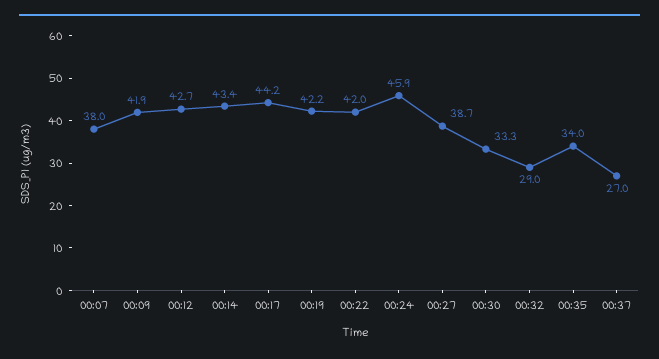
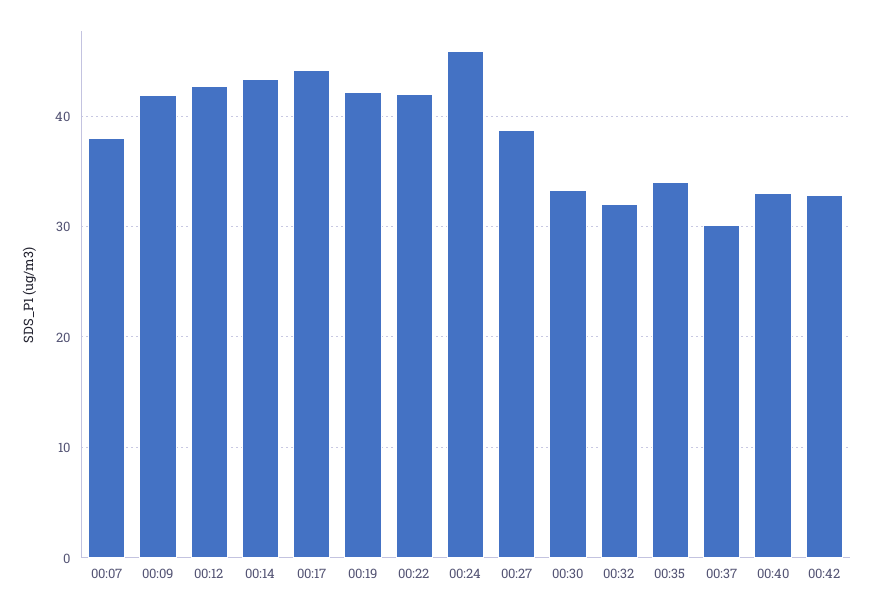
00:32: 29 -> 32
00:37: 27 -> 30
00:40: none -> 33
00:42: none -> 33

